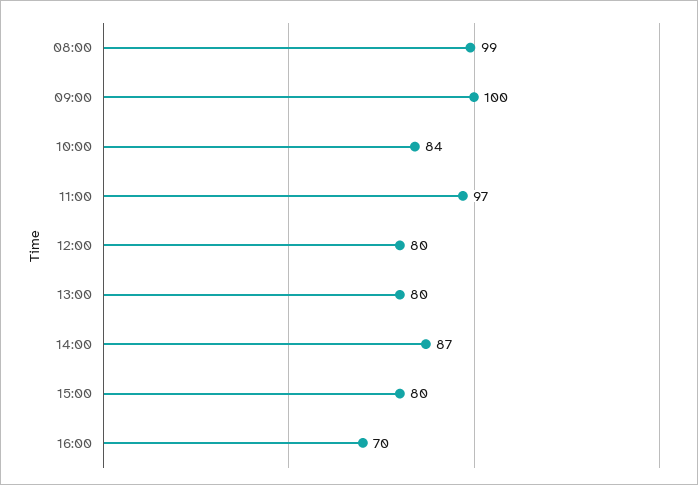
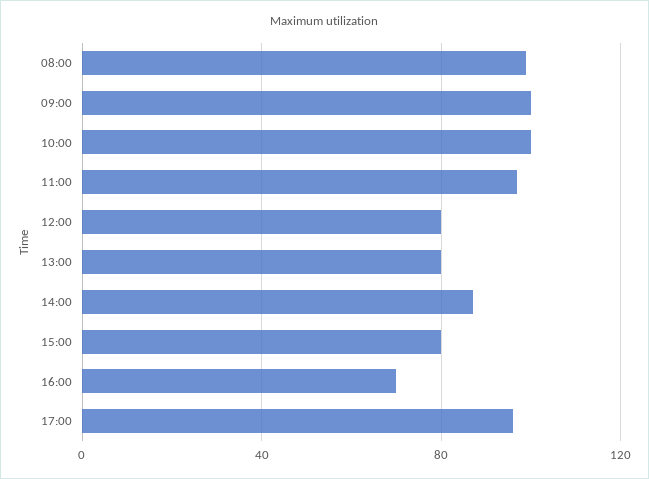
10:00: 84 -> 100
17:00: none -> 95

